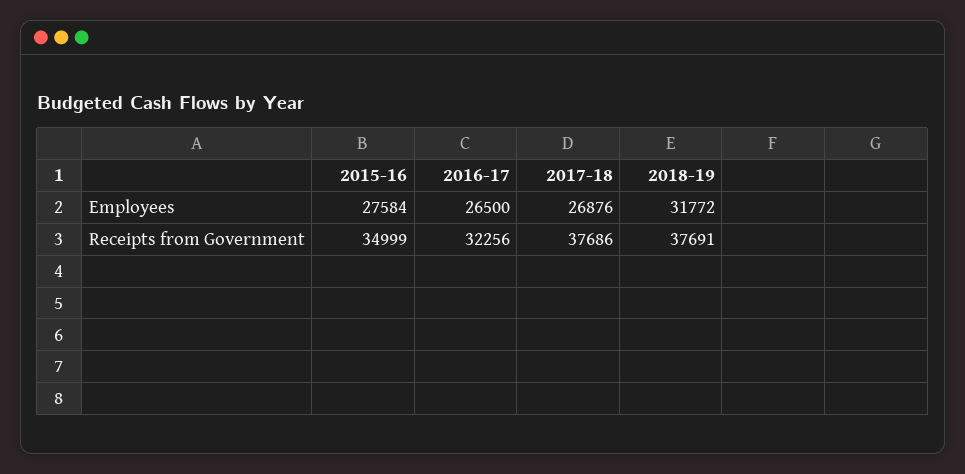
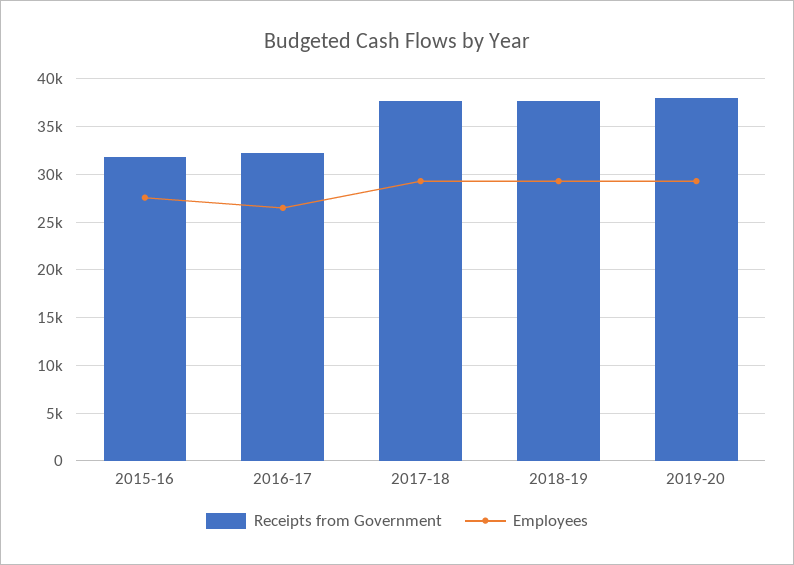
Employees, 2017-18: 26876 -> 29000
Employees, 2018-19: 31772 -> 29000
Receipts from Government, 2015-16: 34999 -> 32000
Receipts from Government, 2019-20: none -> 38000
Employees, 2019-20: none -> 29000

